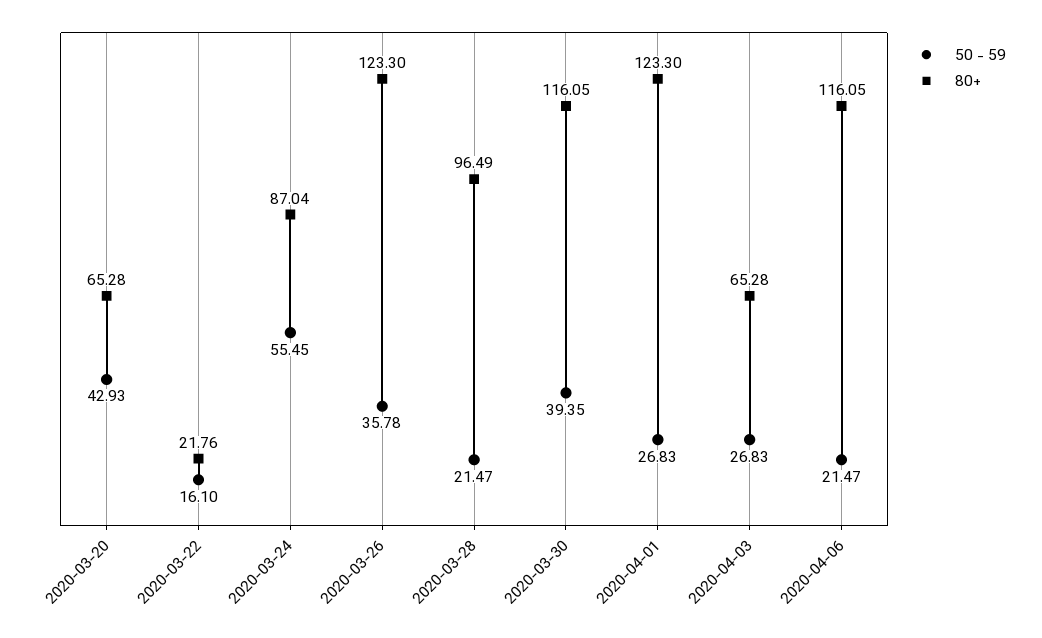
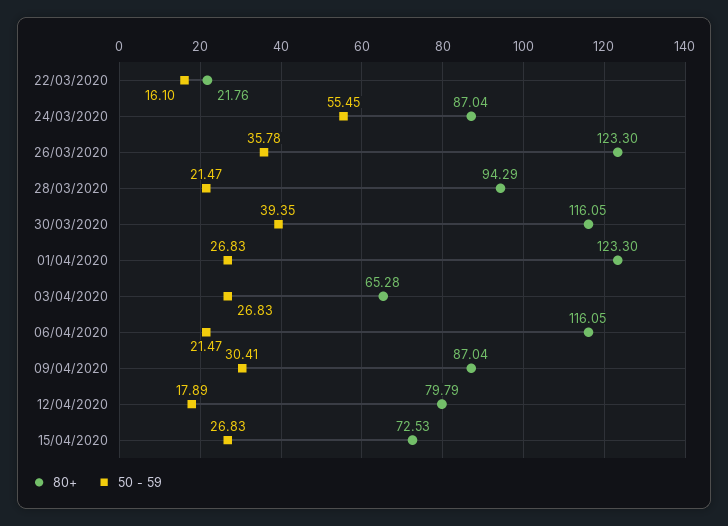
50 - 59, 2020-03-20: 42.93 -> none
80+, 2020-03-20: 65.28 -> none
80+, 2020-03-28: 96.49 -> 94.29
80+, 09/04/2020: none -> 87.04
50 - 59, 09/04/2020: none -> 30.41
80+, 12/04/2020: none -> 79.79
50 - 59, 12/04/2020: none -> 17.89
80+, 15/04/2020: none -> 72.53
50 - 59, 15/04/2020: none -> 26.83

